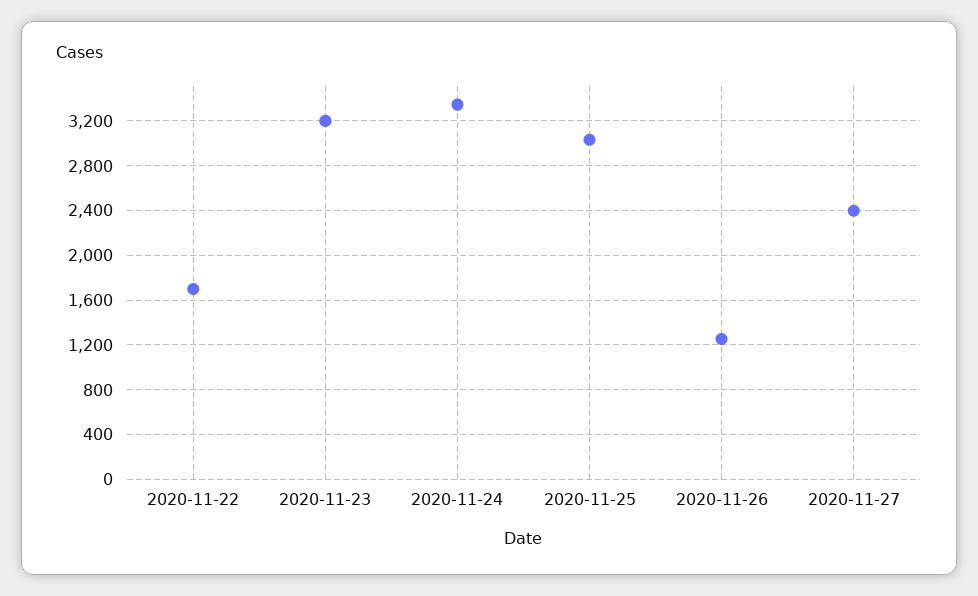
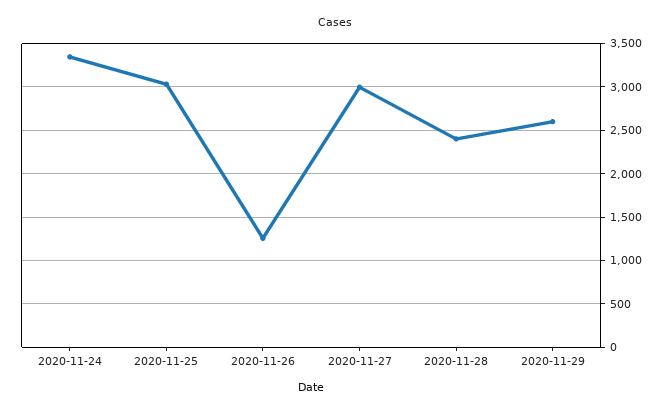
2020-11-22: 1700 -> none
2020-11-23: 3200 -> none
2020-11-27: 2400 -> 3000
2020-11-28: none -> 2400
2020-11-29: none -> 2600

